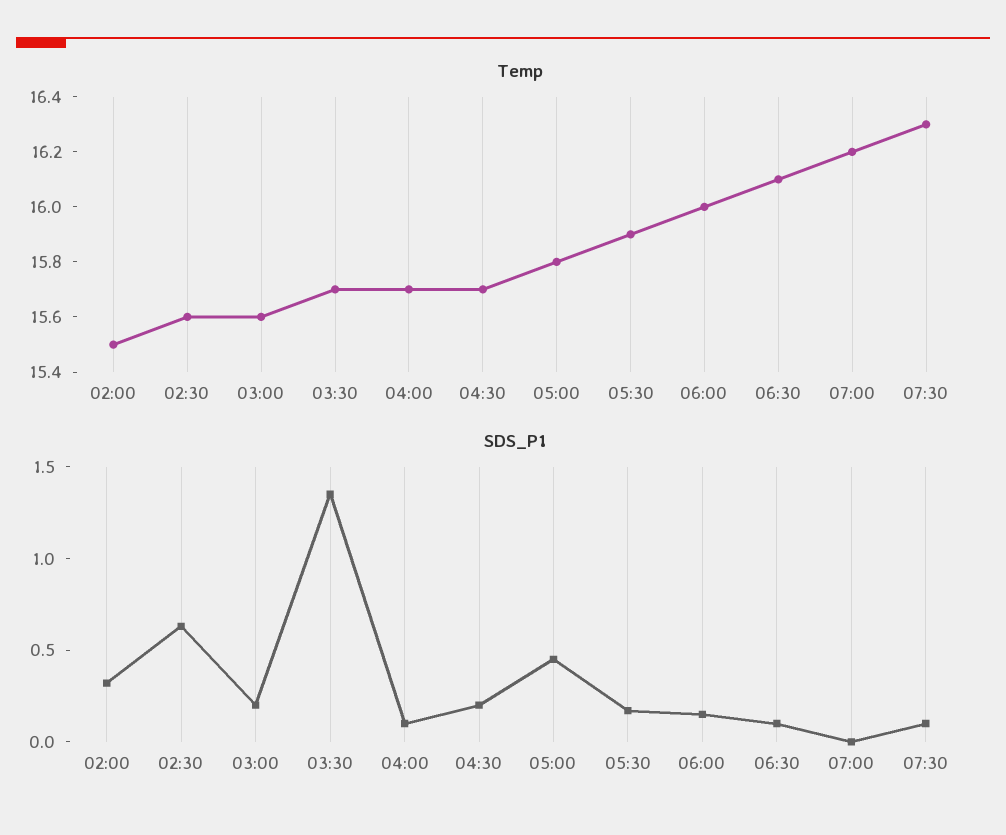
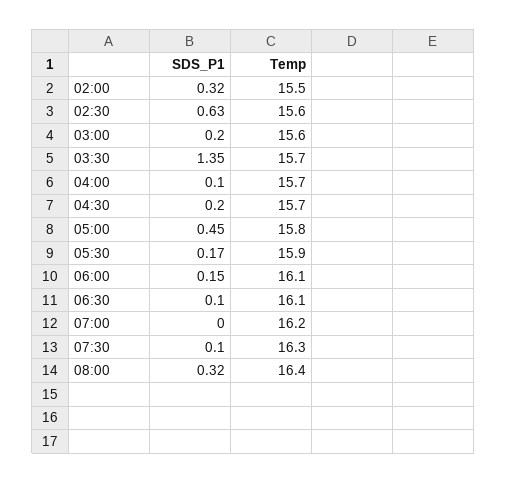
Temp, 06:00: 16 -> 16.1
SDS_P1, 08:00: none -> 0.32
Temp, 08:00: none -> 16.4

